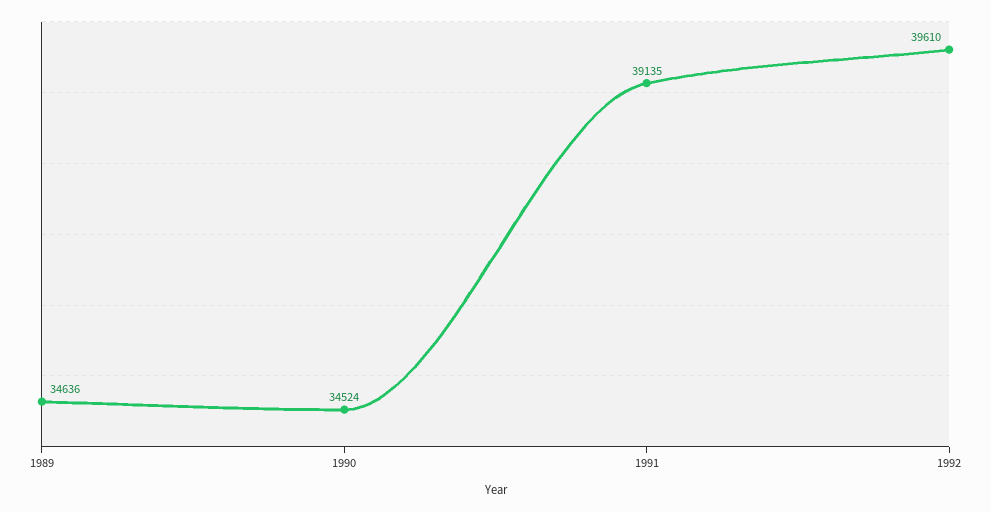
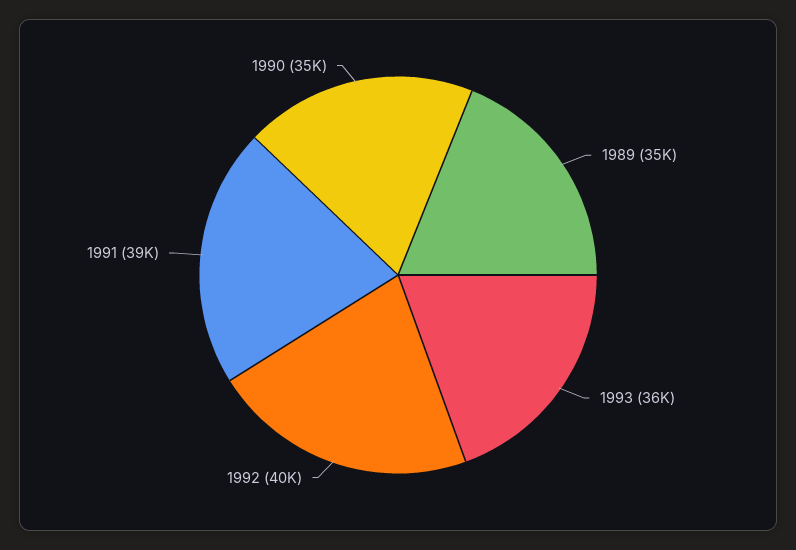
1993: none -> 36000

